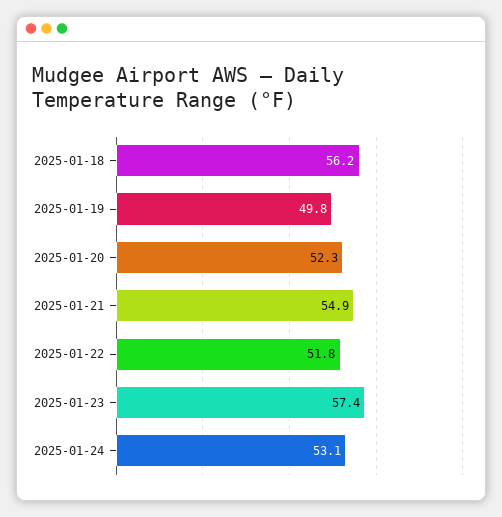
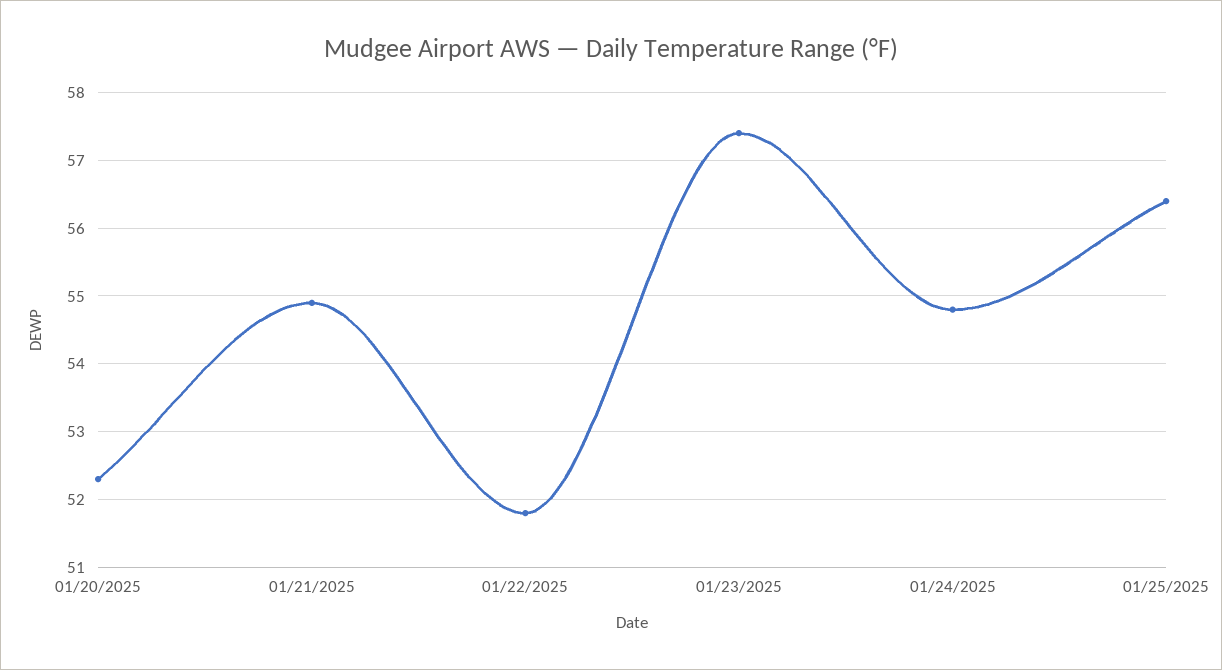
2025-01-18: 56.2 -> none
2025-01-19: 49.8 -> none
2025-01-24: 53.1 -> 54.8
01/25/2025: none -> 56.4

